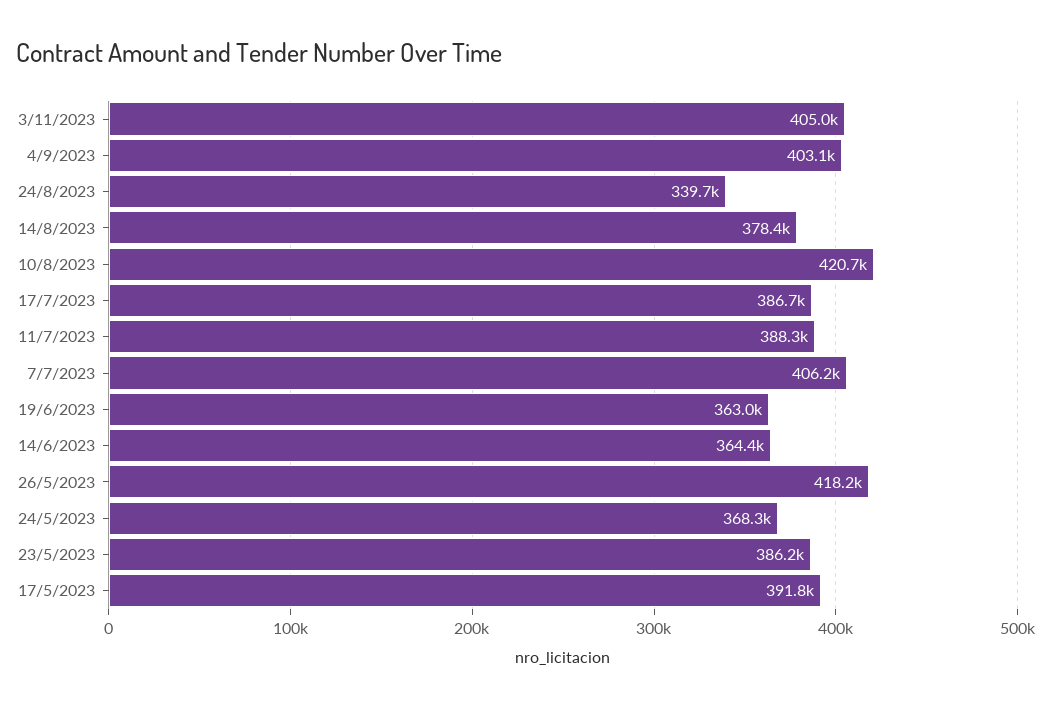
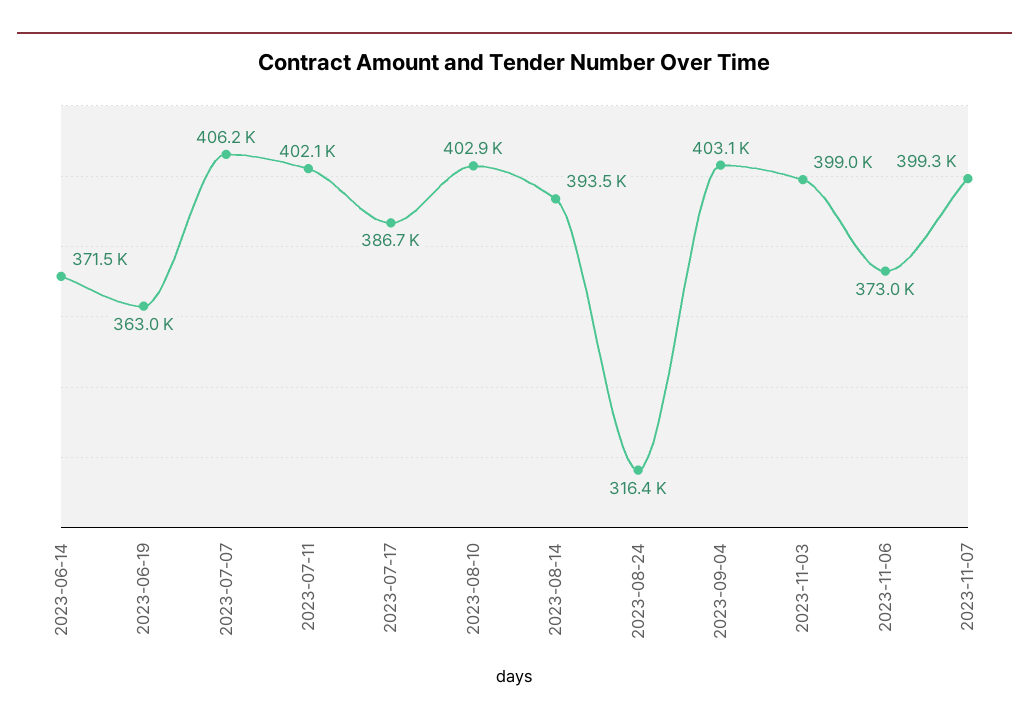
3/11/2023: 405000 -> 399000
24/8/2023: 339700 -> 316400
14/8/2023: 378400 -> 393500
10/8/2023: 420700 -> 402900
11/7/2023: 388300 -> 402100
14/6/2023: 364400 -> 371500
26/5/2023: 418200 -> none
24/5/2023: 368300 -> none
23/5/2023: 386200 -> none
17/5/2023: 391800 -> none
2023-11-06: none -> 373000
2023-11-07: none -> 399300

